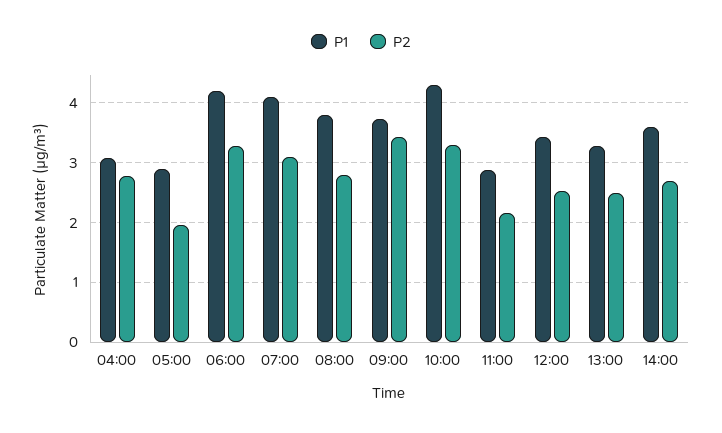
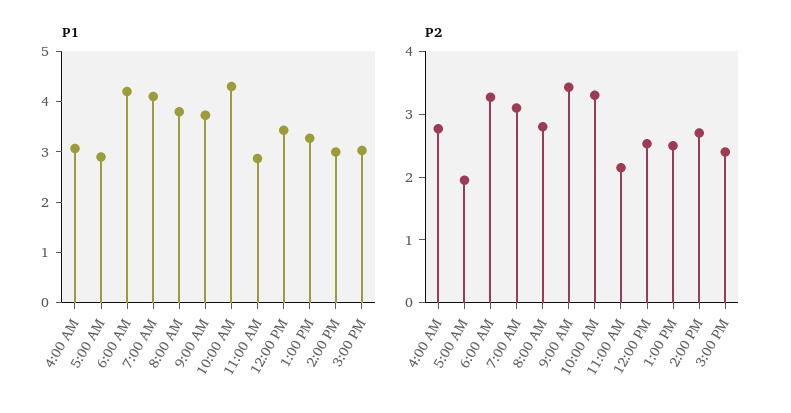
P1, 14:00: 3.6 -> 3
P1, 3:00 PM: none -> 3
P2, 3:00 PM: none -> 2.4

